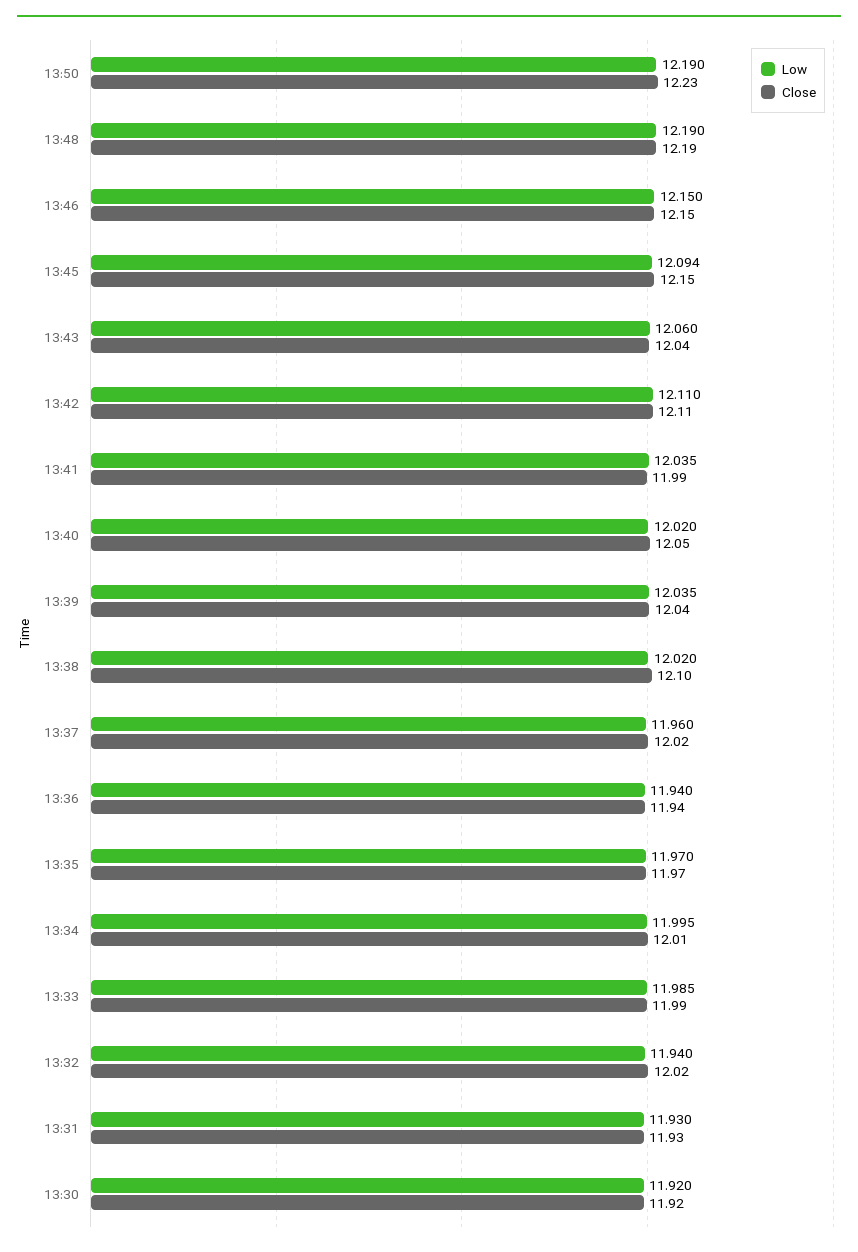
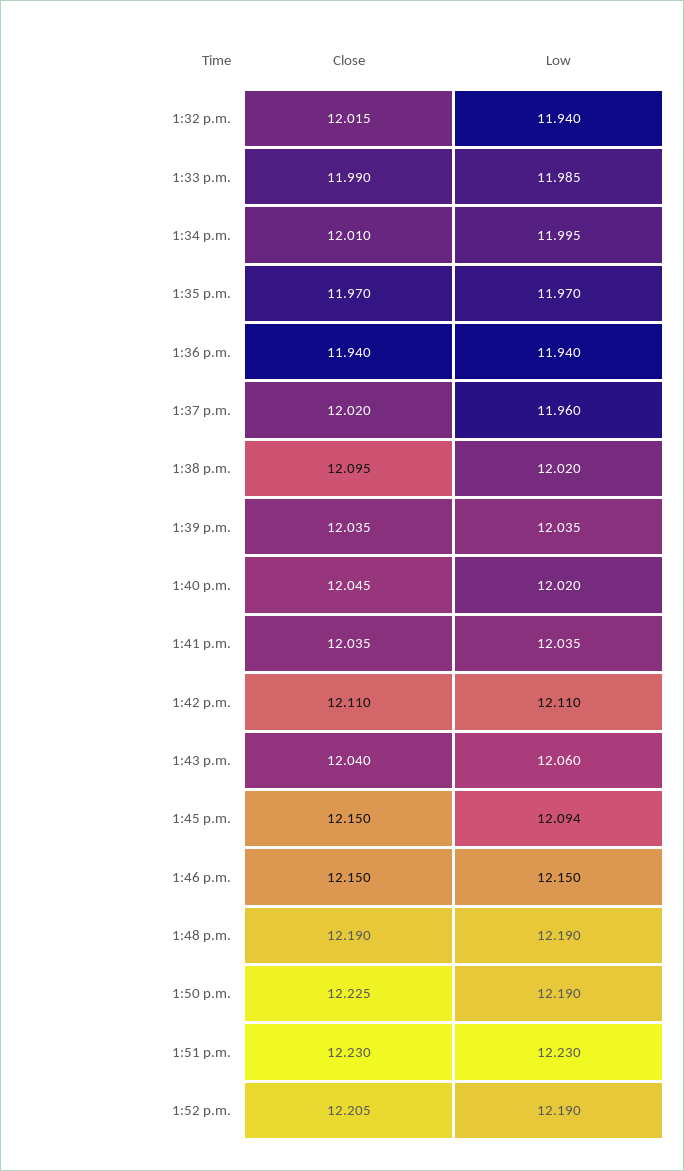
Close, 13:41: 11.99 -> 12.035
Low, 13:31: 11.93 -> none
Close, 13:31: 11.93 -> none
Low, 13:30: 11.92 -> none
Close, 13:30: 11.92 -> none
Close, 1:51 p.m.: none -> 12.23
Low, 1:51 p.m.: none -> 12.23
Close, 1:52 p.m.: none -> 12.205
Low, 1:52 p.m.: none -> 12.19

